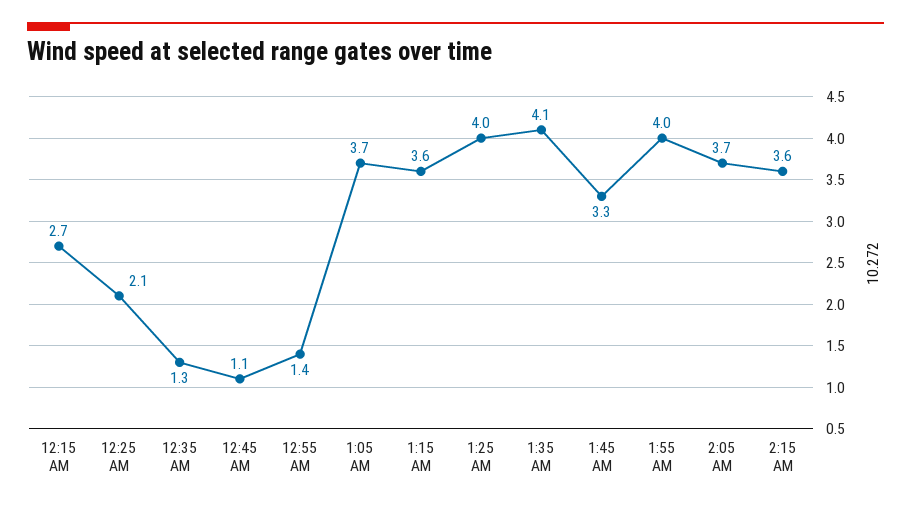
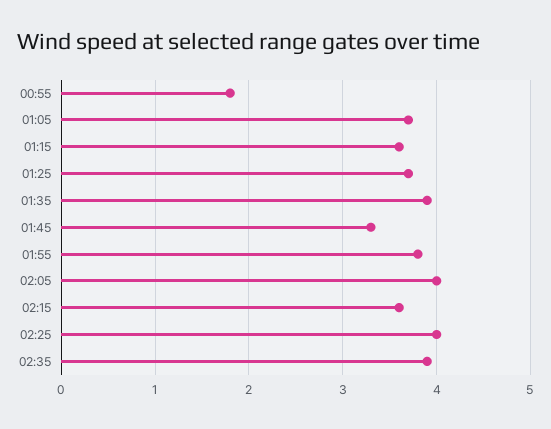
12:15 AM: 2.7 -> none
12:25 AM: 2.1 -> none
12:35 AM: 1.3 -> none
12:45 AM: 1.1 -> none
12:55 AM: 1.4 -> 1.8
1:25 AM: 4 -> 3.7
1:35 AM: 4.1 -> 3.9
1:55 AM: 4 -> 3.8
2:05 AM: 3.7 -> 4
02:25: none -> 4
02:35: none -> 3.9

